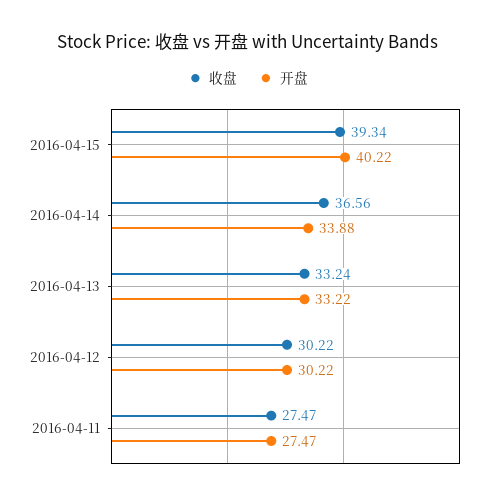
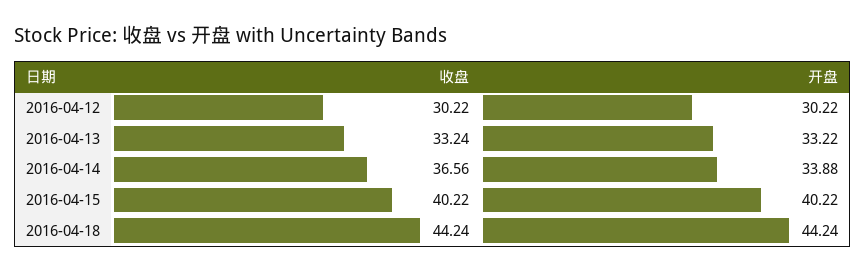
收盘, 2016-04-15: 39.34 -> 40.22
收盘, 2016-04-11: 27.47 -> none
开盘, 2016-04-11: 27.47 -> none
收盘, 2016-04-18: none -> 44.24
开盘, 2016-04-18: none -> 44.24

